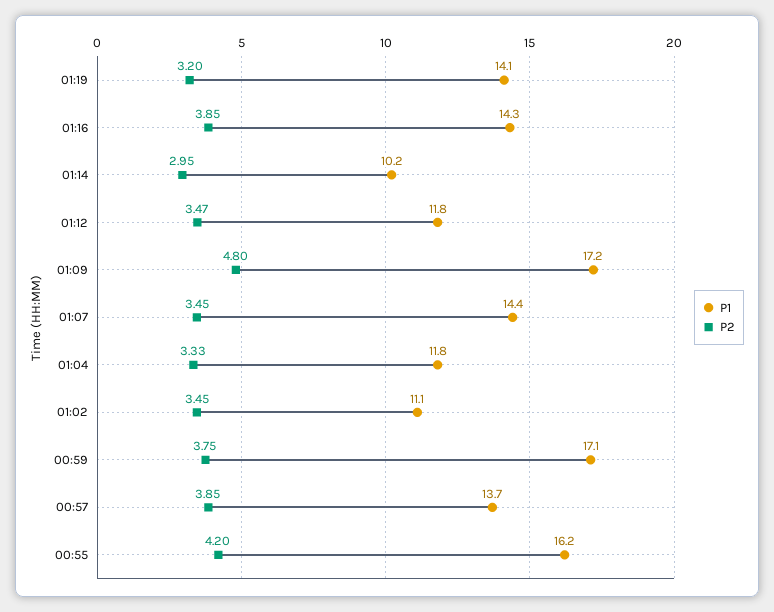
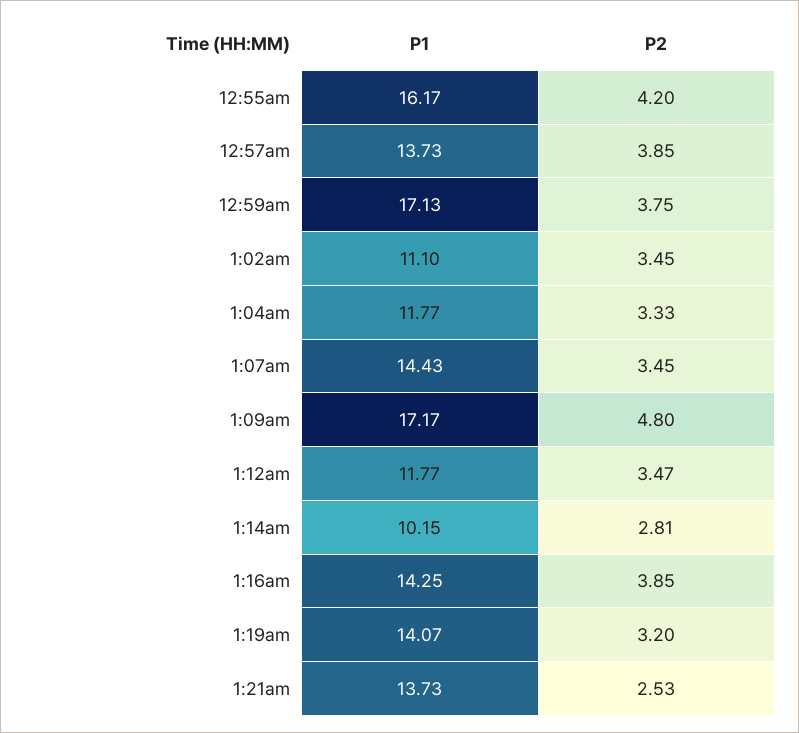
P2, 01:14: 2.95 -> 2.81
P1, 1:21am: none -> 13.73
P2, 1:21am: none -> 2.53

